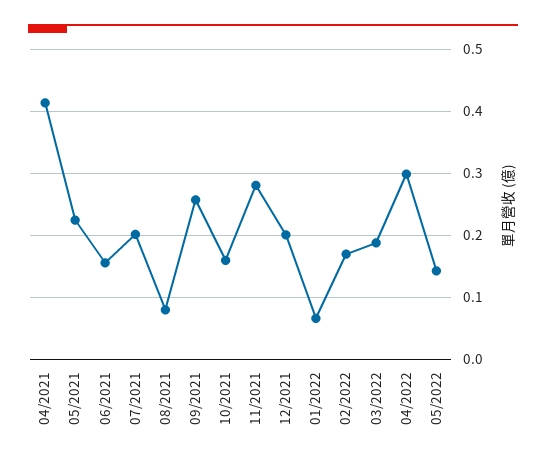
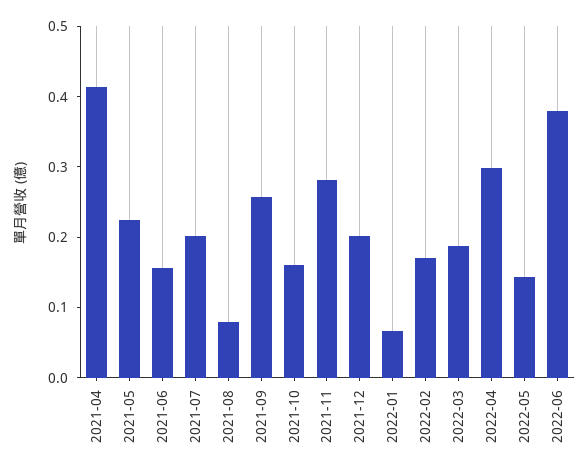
2022-06: none -> 0.38

